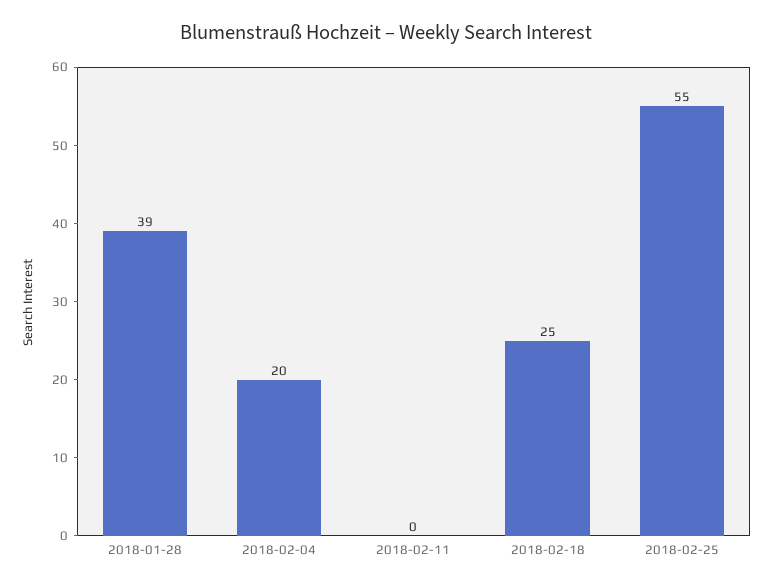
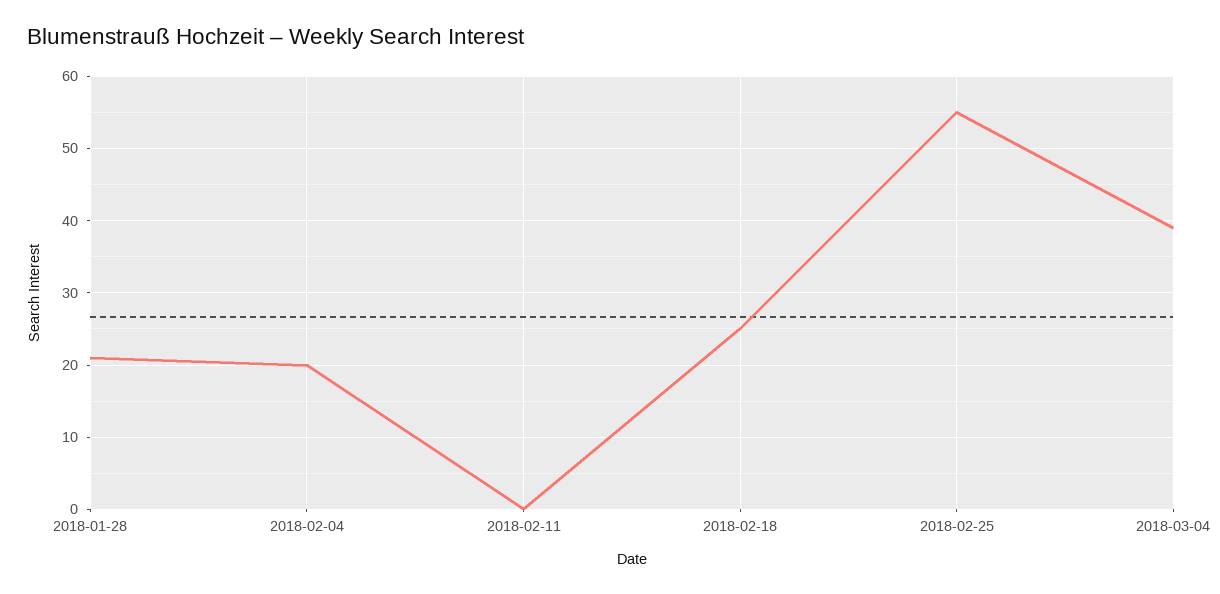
2018-01-28: 39 -> 21
2018-03-04: none -> 39

